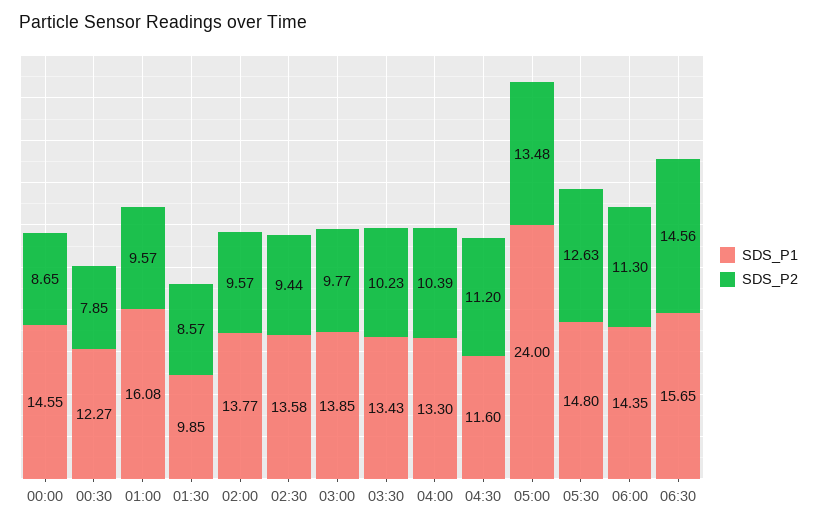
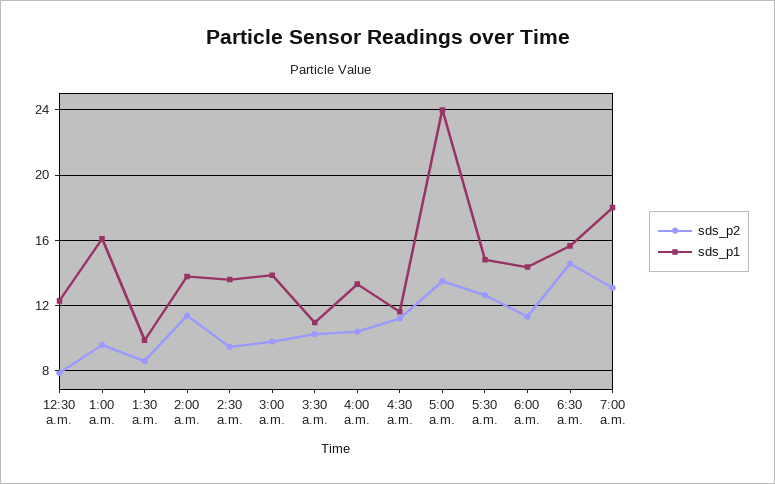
SDS_P1, 00:00: 14.55 -> none
SDS_P2, 00:00: 8.65 -> none
SDS_P2, 02:00: 9.57 -> 11.5
SDS_P1, 03:30: 13.43 -> 11
SDS_P2, 7:00 a.m.: none -> 13
SDS_P1, 7:00 a.m.: none -> 18

